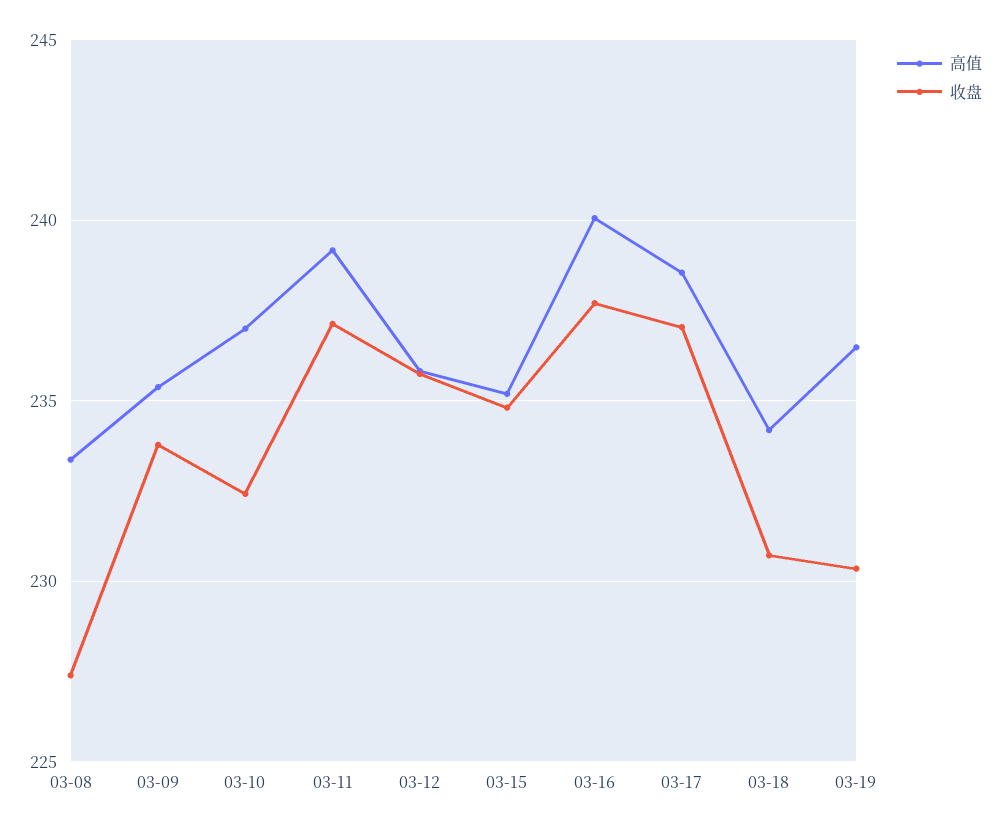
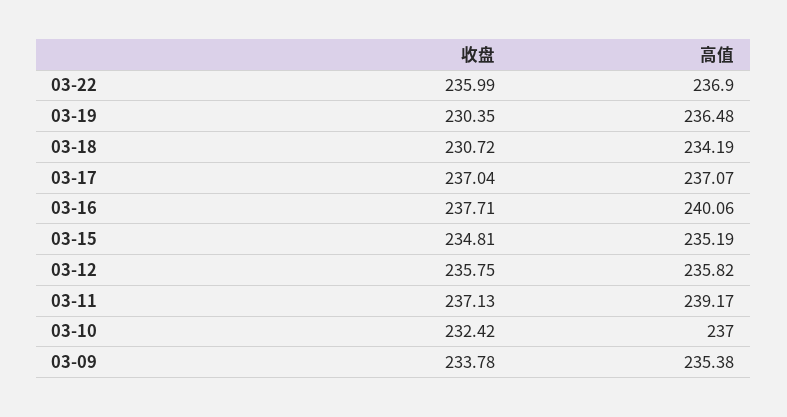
高值, 03-08: 233.5 -> none
收盘, 03-08: 227.5 -> none
高值, 03-17: 238.5 -> 237.07
收盘, 03-22: none -> 235.99
高值, 03-22: none -> 236.9

